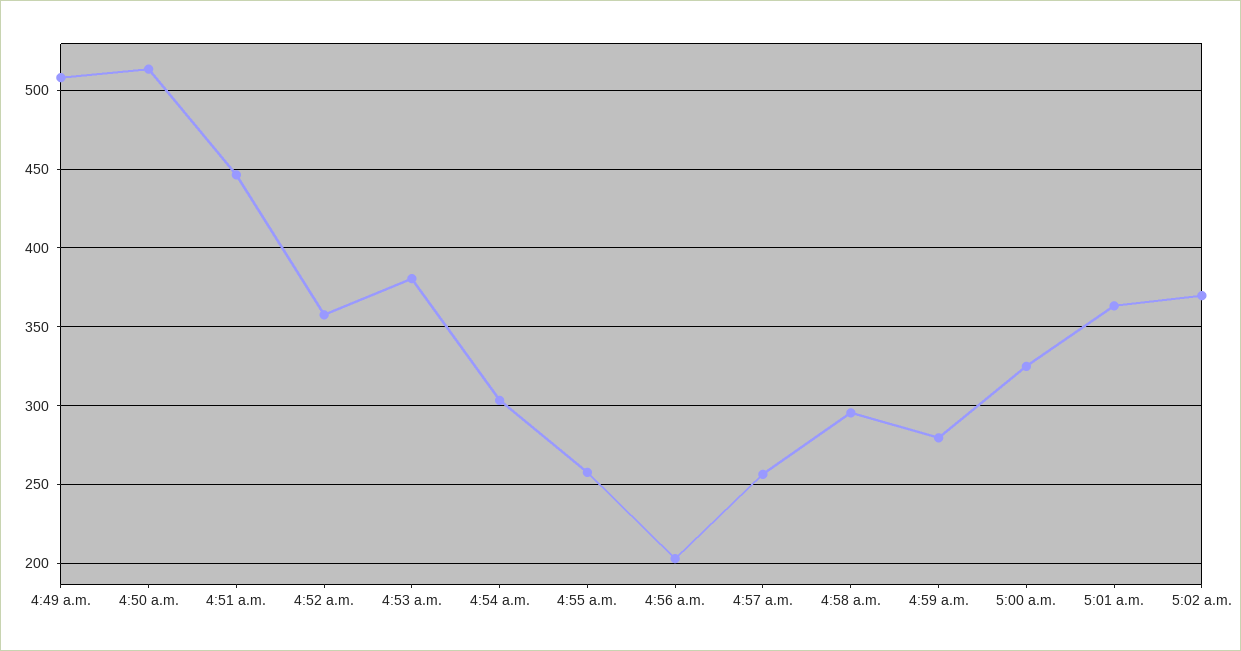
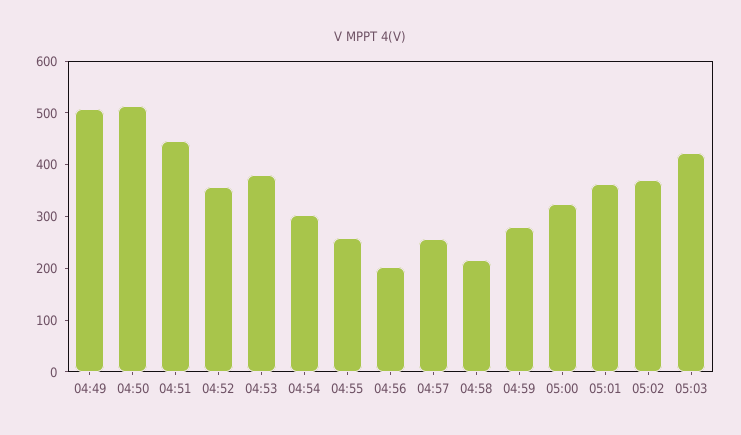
4:58 a.m.: 295 -> 220
05:03: none -> 420

